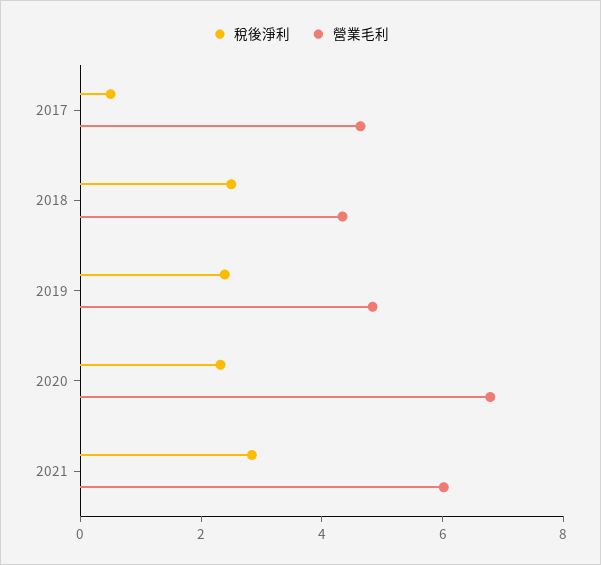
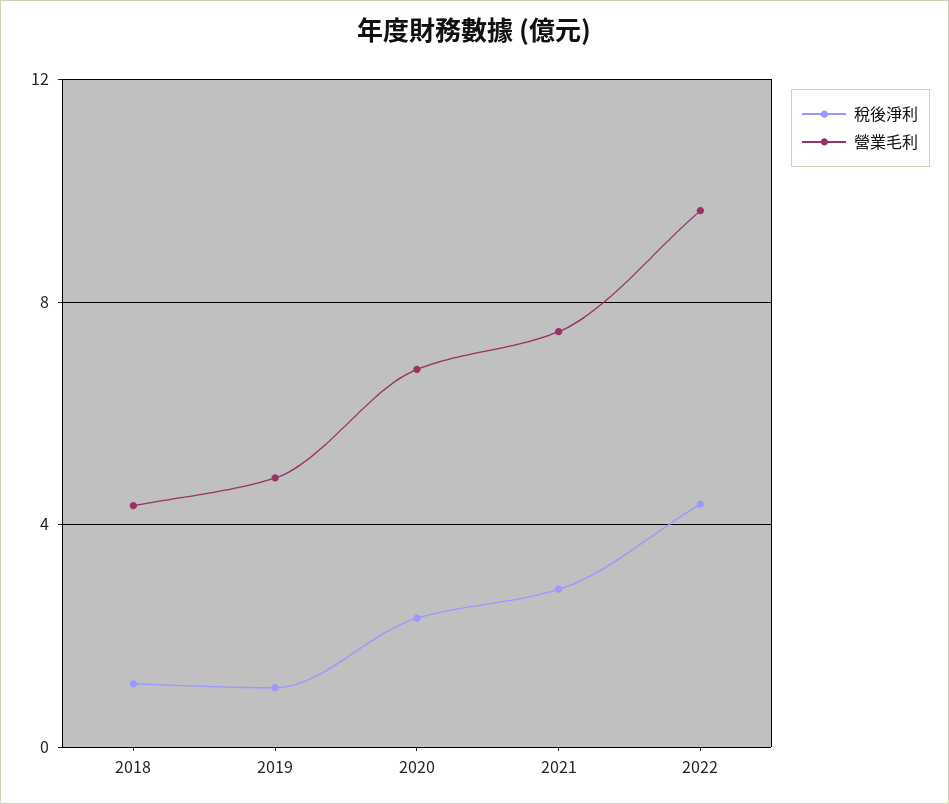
稅後淨利, 2017: 0.5 -> none
營業毛利, 2017: 4.5 -> none
稅後淨利, 2018: 2.5 -> 1
稅後淨利, 2019: 2.5 -> 1
營業毛利, 2021: 6 -> 7.5
稅後淨利, 2022: none -> 4.5
營業毛利, 2022: none -> 9.5

